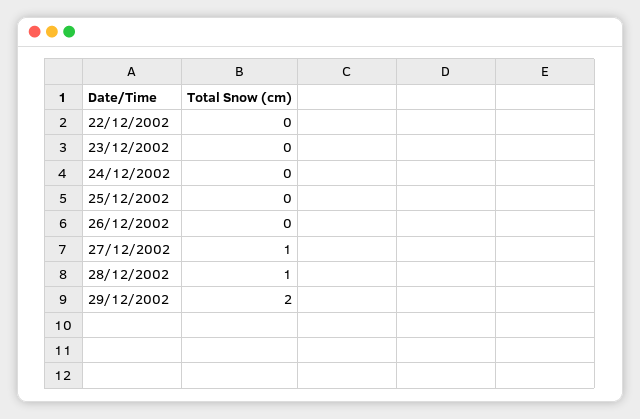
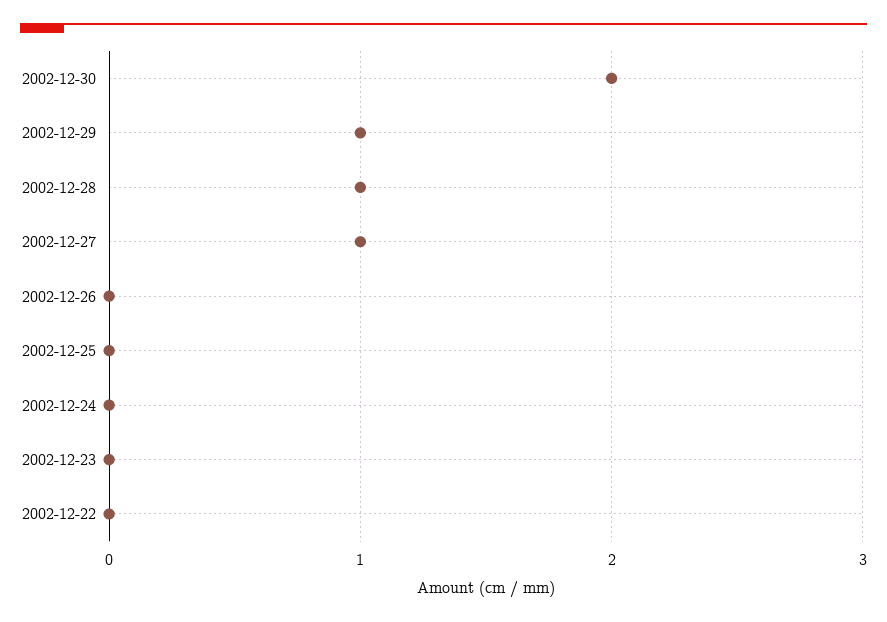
29/12/2002: 2 -> 1
2002-12-30: none -> 2

